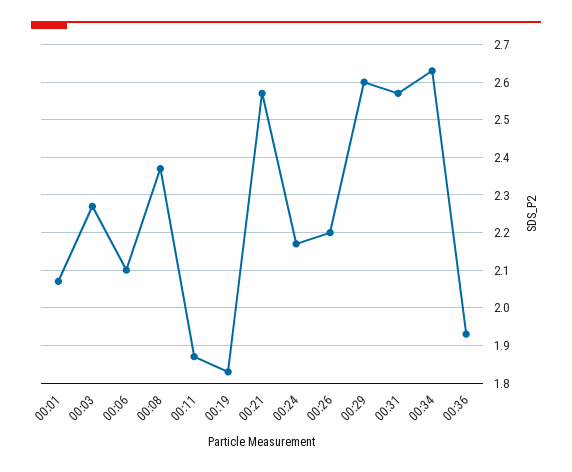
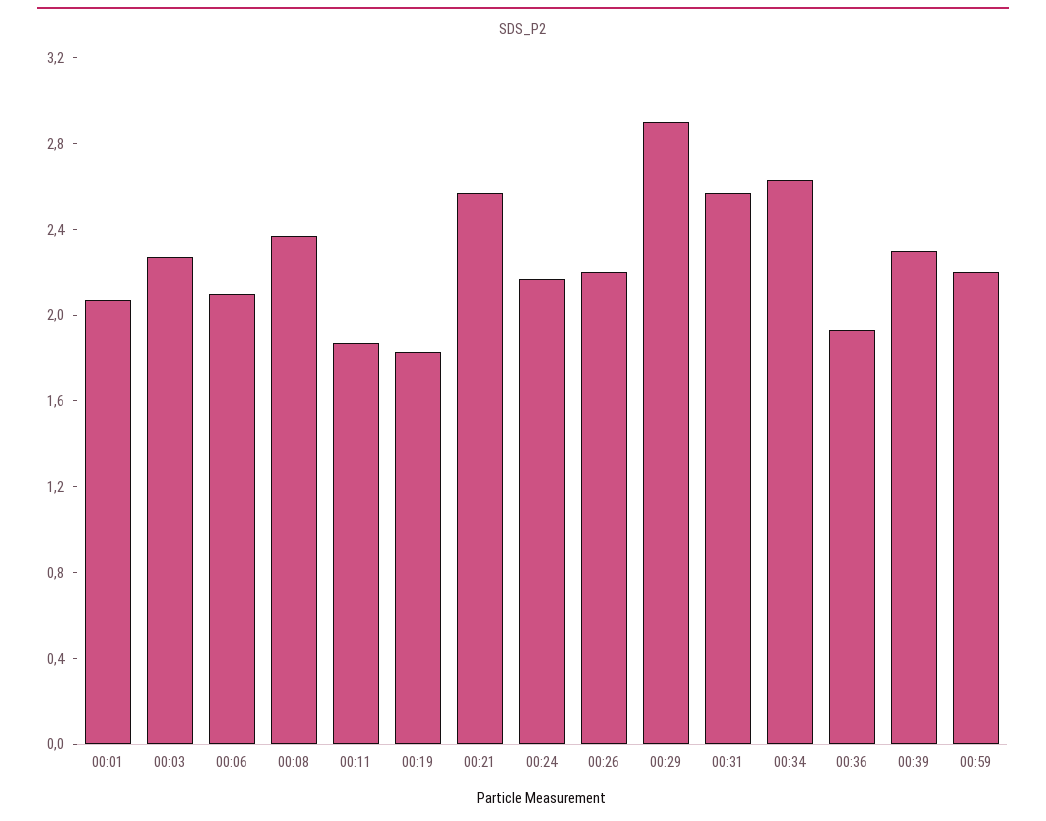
00:29: 2.6 -> 2.9
00:39: none -> 2.3
00:59: none -> 2.2

